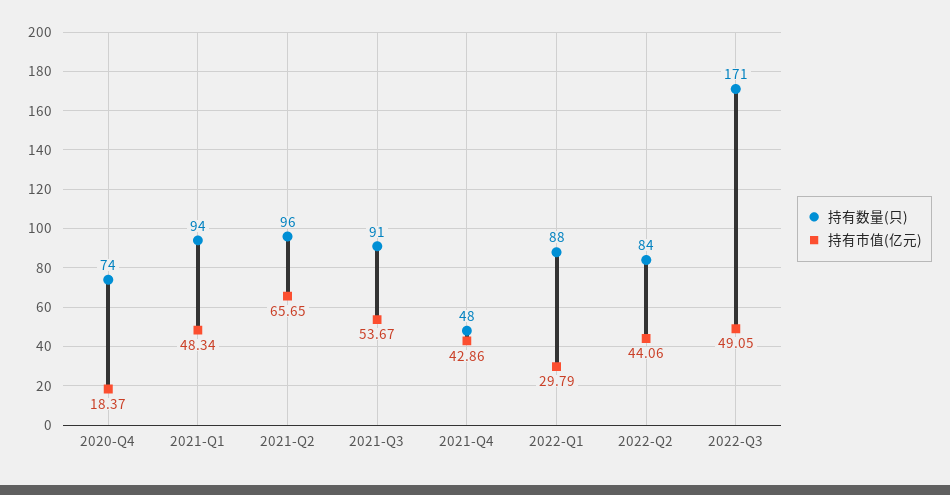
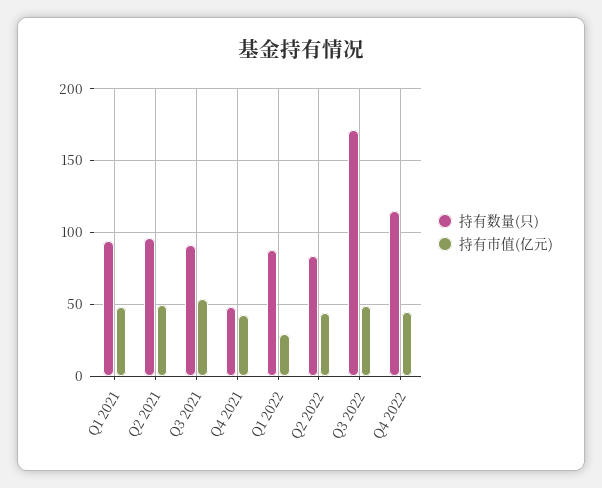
持有数量(只), 2020-Q4: 74 -> none
持有市值(亿元), 2020-Q4: 18.37 -> none
持有市值(亿元), 2021-Q2: 65.65 -> 50
持有数量(只), Q4 2022: none -> 115
持有市值(亿元), Q4 2022: none -> 45

